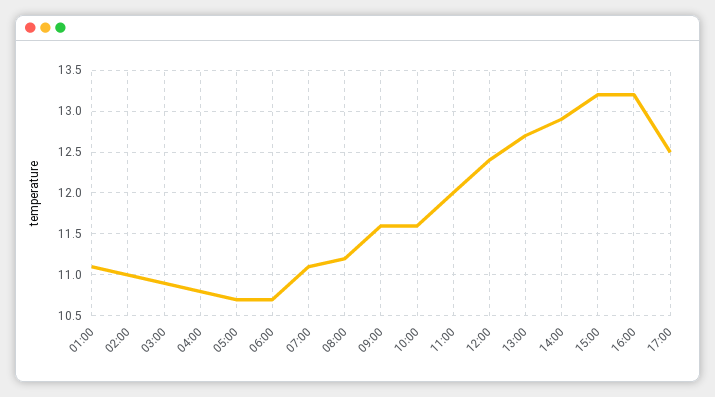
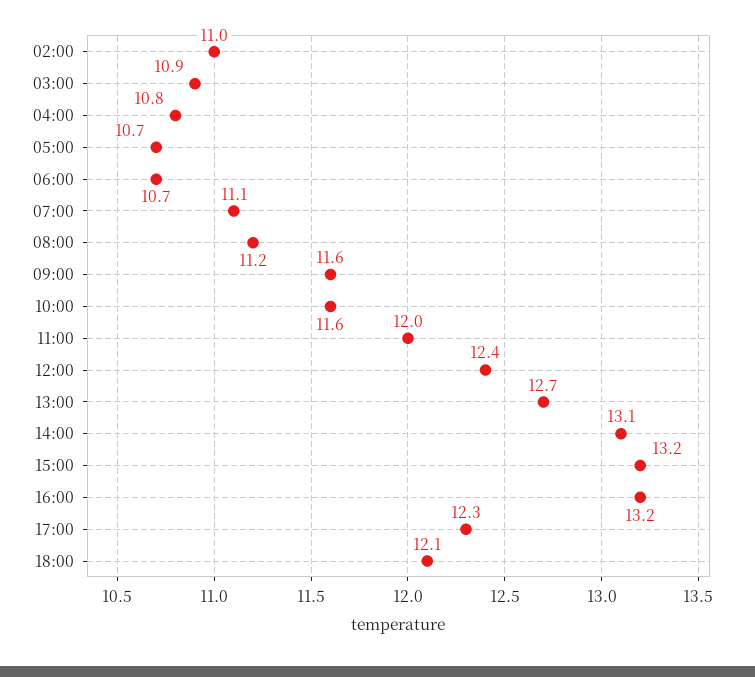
01:00: 11.1 -> none
14:00: 12.9 -> 13.1
17:00: 12.5 -> 12.3
18:00: none -> 12.1

